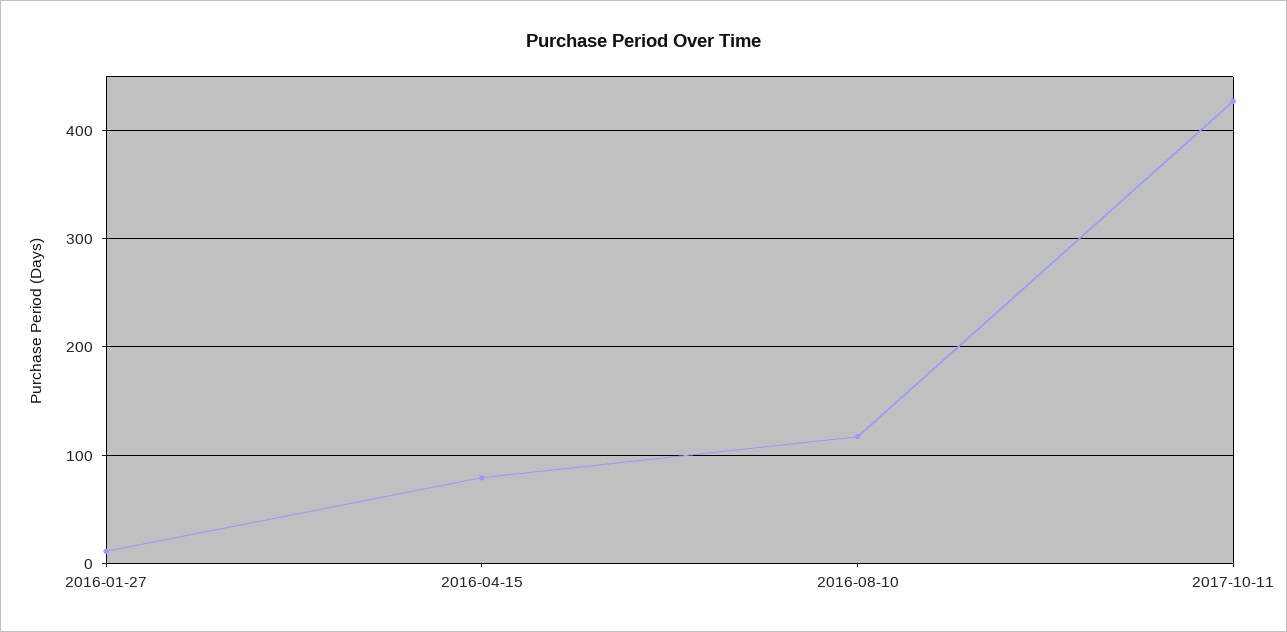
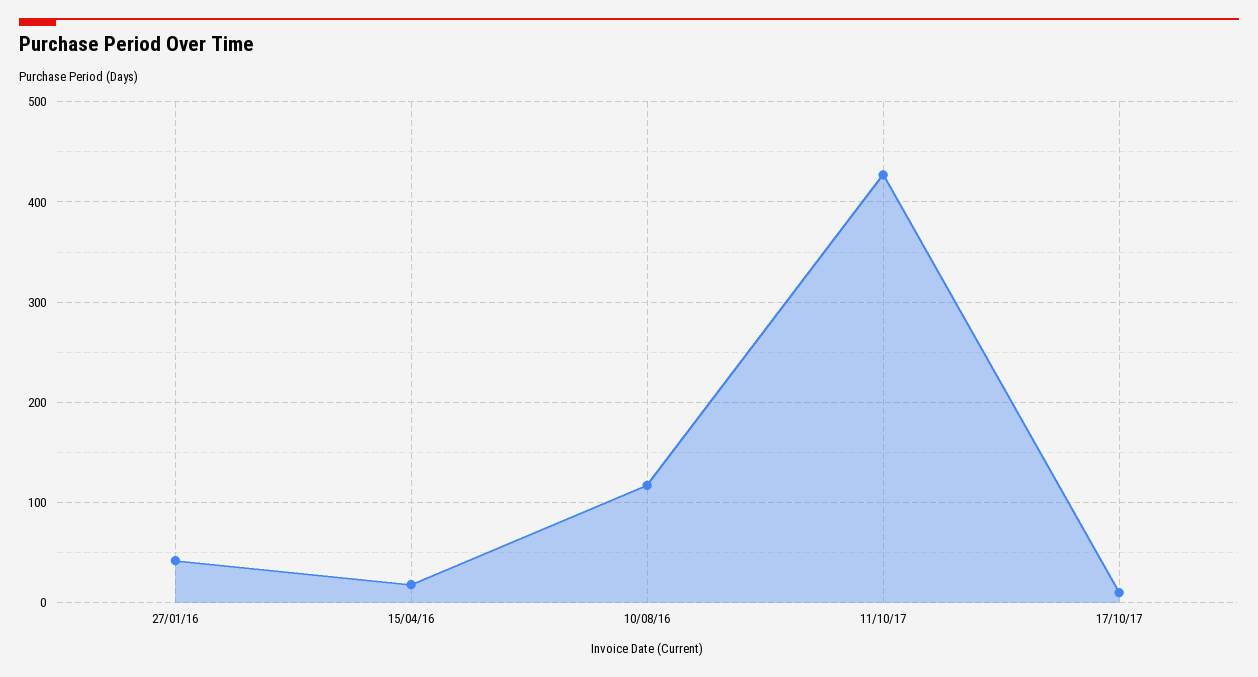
2016-01-27: 10 -> 40
2016-04-15: 80 -> 20
17/10/17: none -> 10

